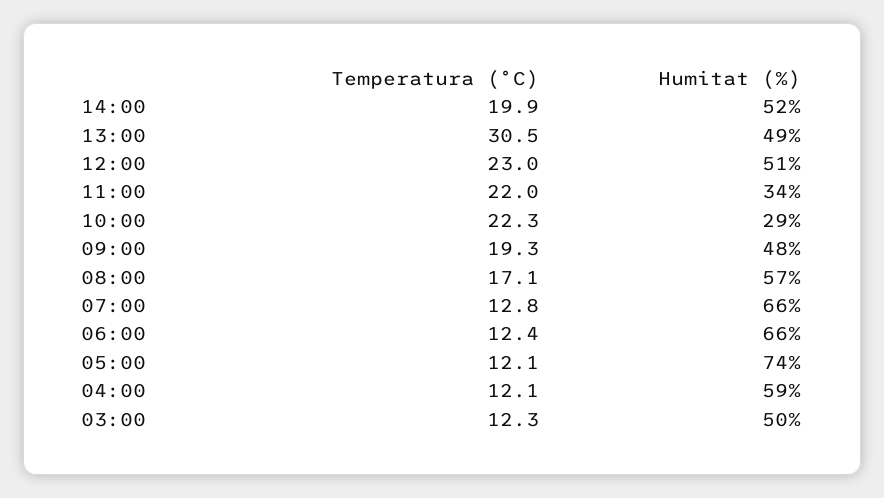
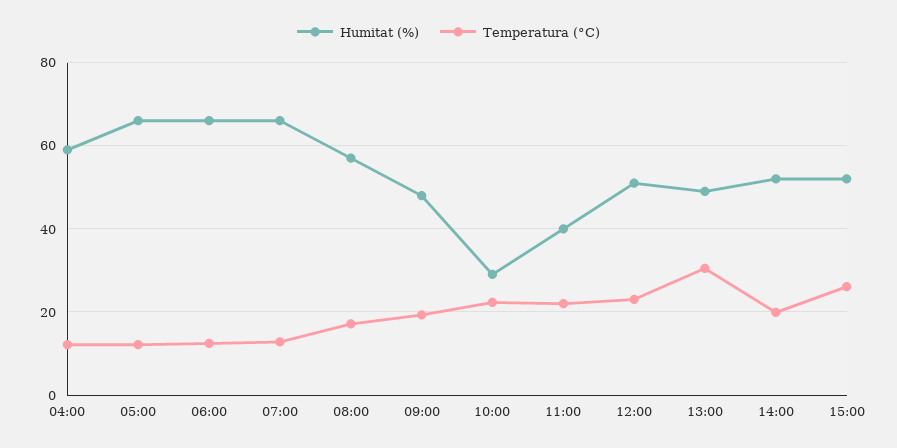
Humitat (%), 11:00: 34 -> 40
Humitat (%), 05:00: 74 -> 66
Temperatura (°C), 03:00: 12.3 -> none
Humitat (%), 03:00: 50 -> none
Humitat (%), 15:00: none -> 52
Temperatura (°C), 15:00: none -> 26

